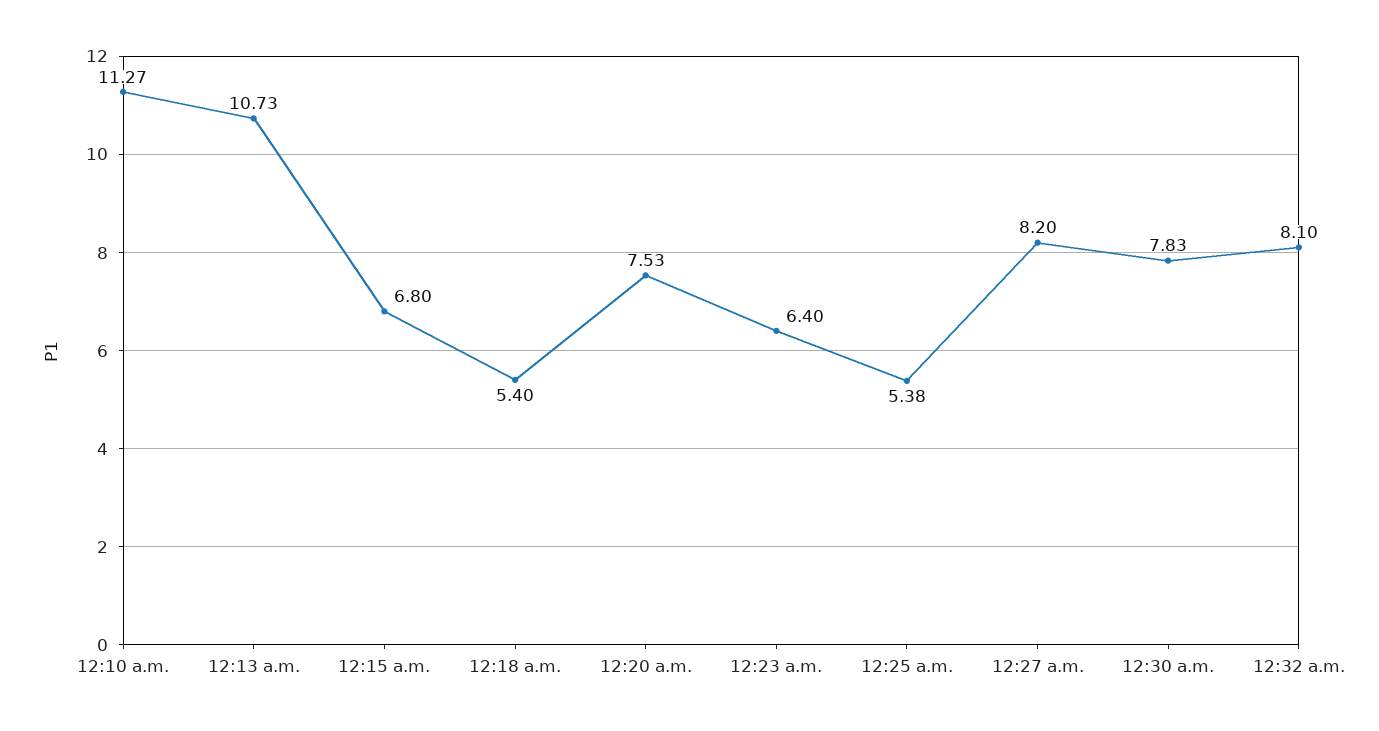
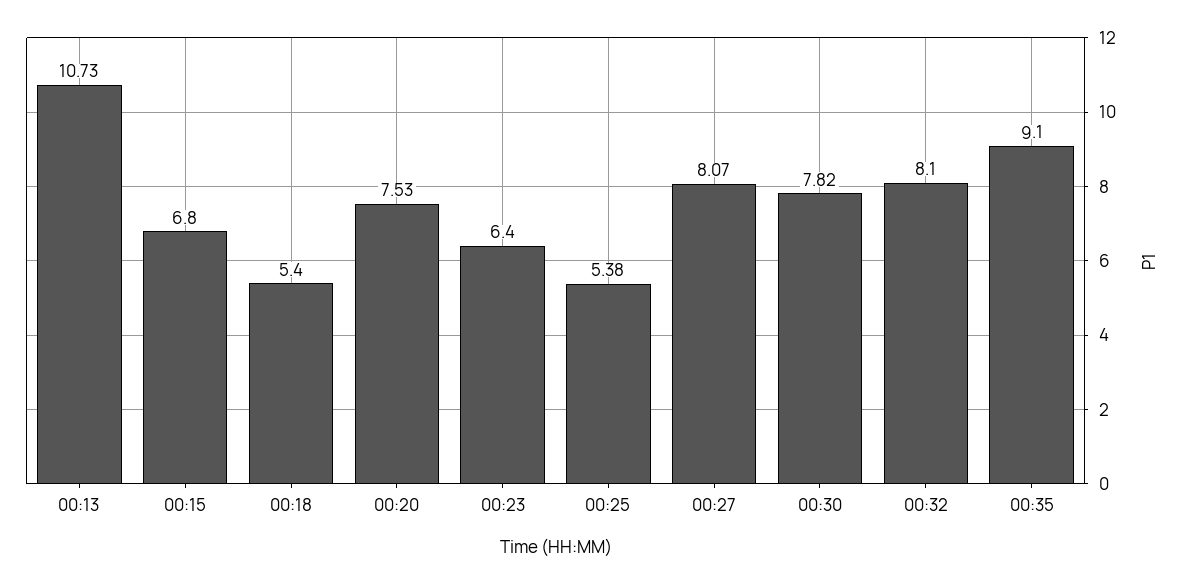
12:10 a.m.: 11.27 -> none
12:27 a.m.: 8.2 -> 8.07
12:30 a.m.: 7.83 -> 7.82
00:35: none -> 9.1

